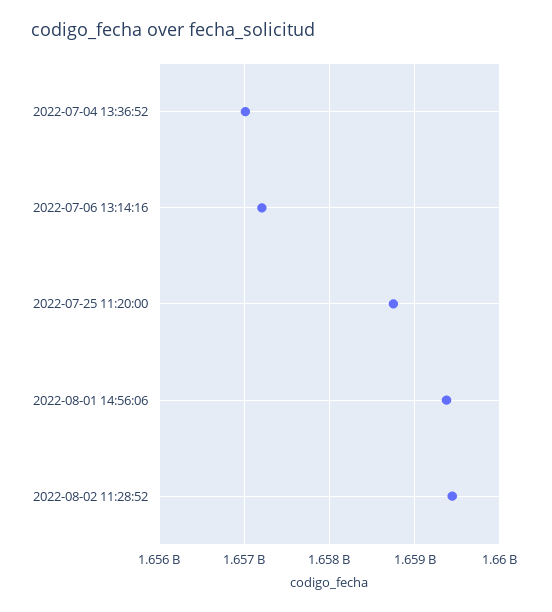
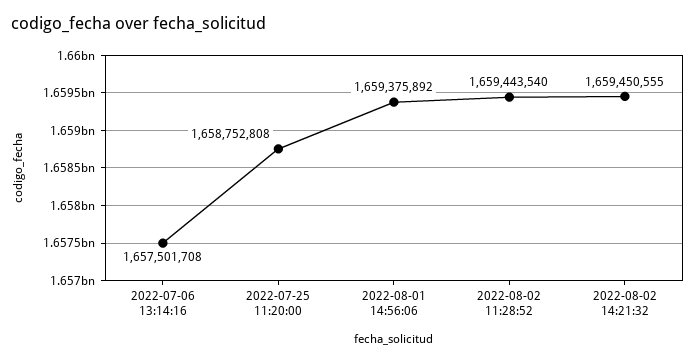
2022-07-04 13:36:52: 1657000000 -> none
2022-07-06 13:14:16: 1657200000 -> 1657501708
2022-08-02 14:21:32: none -> 1659450555

